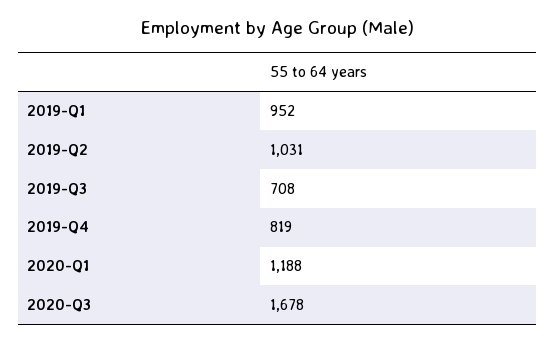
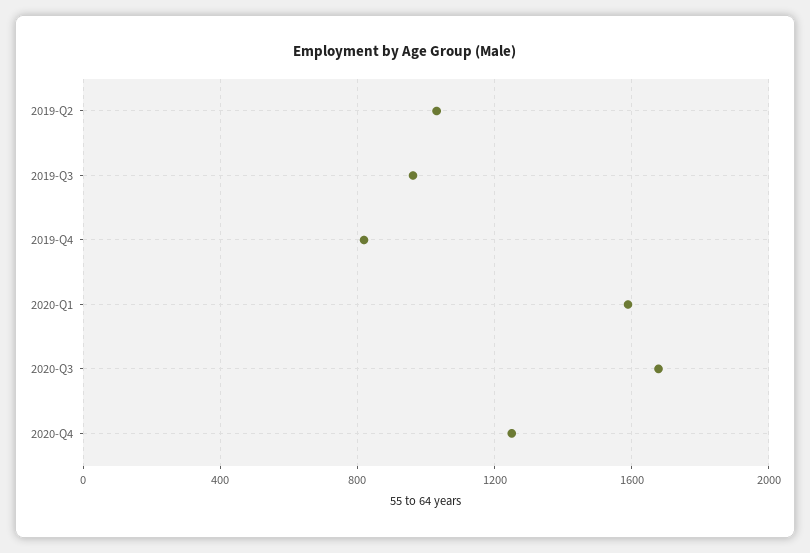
2019-Q1: 952 -> none
2019-Q3: 708 -> 950
2020-Q1: 1188 -> 1600
2020-Q4: none -> 1250

